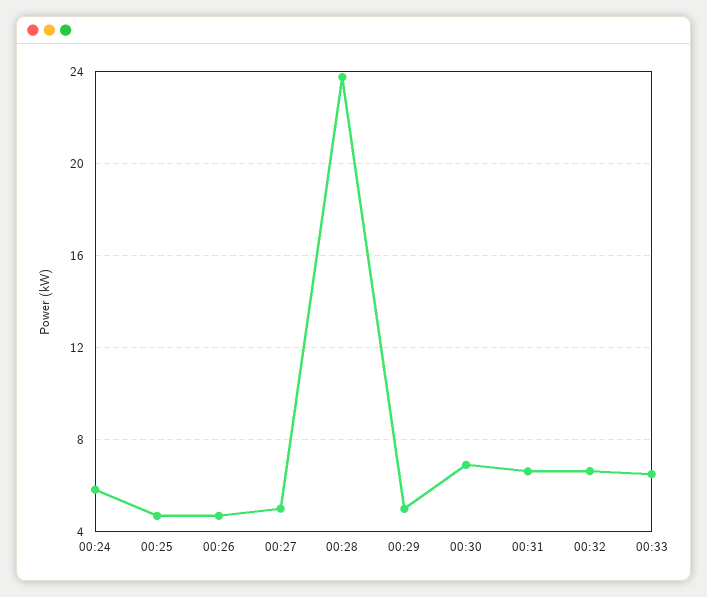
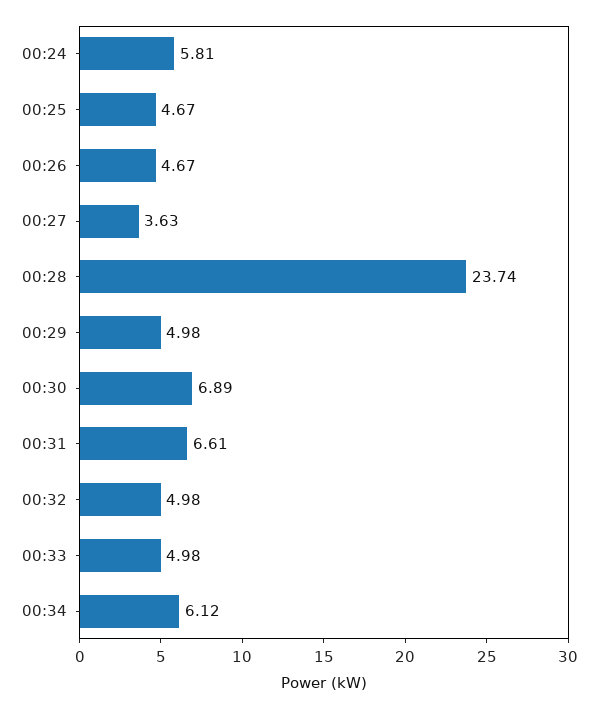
00:27: 5 -> 3.63
00:32: 6.5 -> 4.98
00:33: 6.5 -> 4.98
00:34: none -> 6.12

